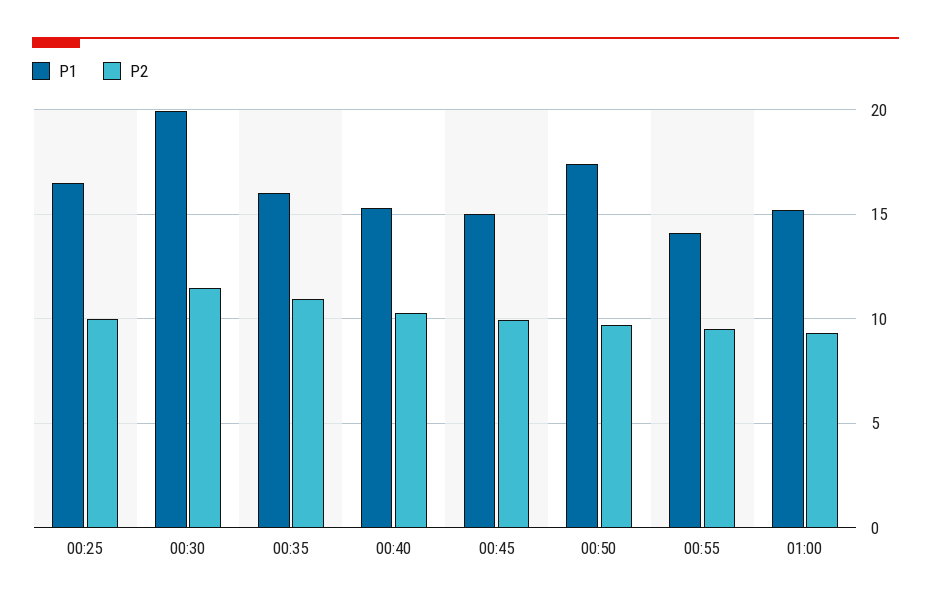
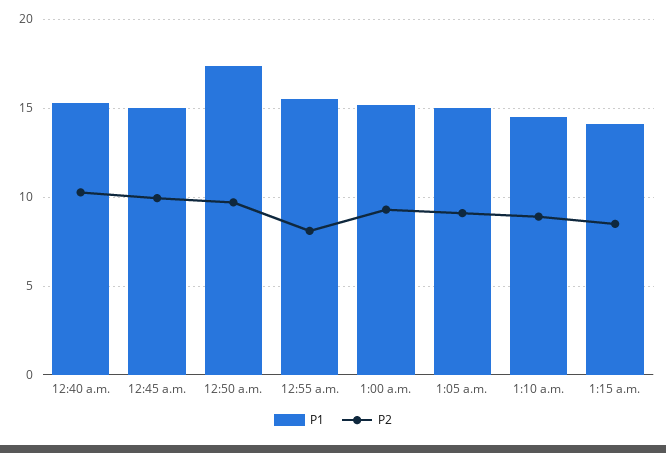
P1, 00:25: 16.5 -> none
P2, 00:25: 10 -> none
P1, 00:30: 20 -> none
P2, 00:30: 11.5 -> none
P1, 00:35: 16 -> none
P2, 00:35: 11 -> none
P1, 00:55: 14 -> 15.5
P2, 00:55: 9.5 -> 8
P1, 1:05 a.m.: none -> 15
P2, 1:05 a.m.: none -> 9
P1, 1:10 a.m.: none -> 14.5
P2, 1:10 a.m.: none -> 9
P1, 1:15 a.m.: none -> 14
P2, 1:15 a.m.: none -> 8.5

